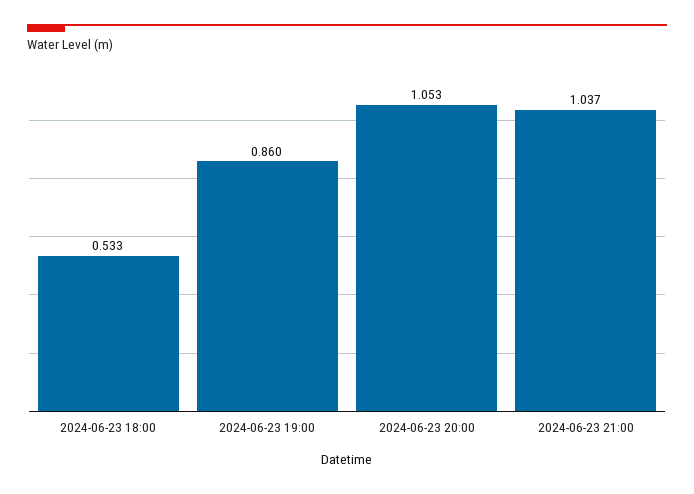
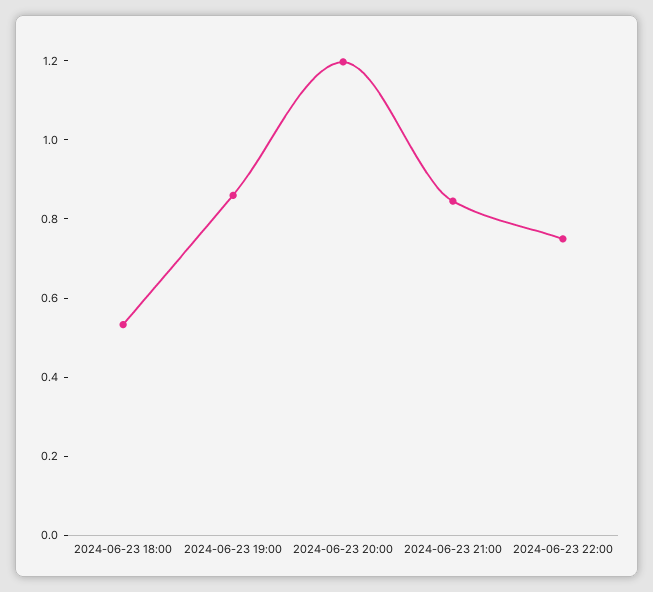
2024-06-23 20:00: 1.053 -> 1.2
2024-06-23 21:00: 1.037 -> 0.85
2024-06-23 22:00: none -> 0.75

